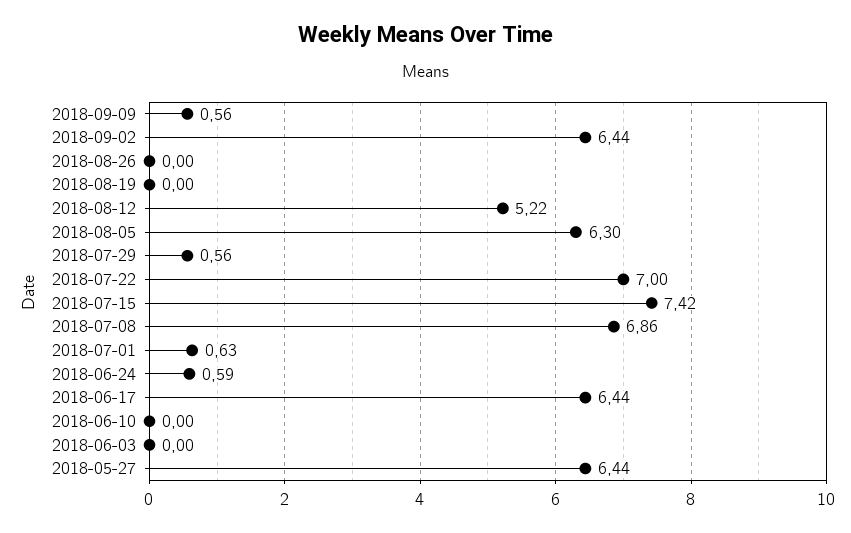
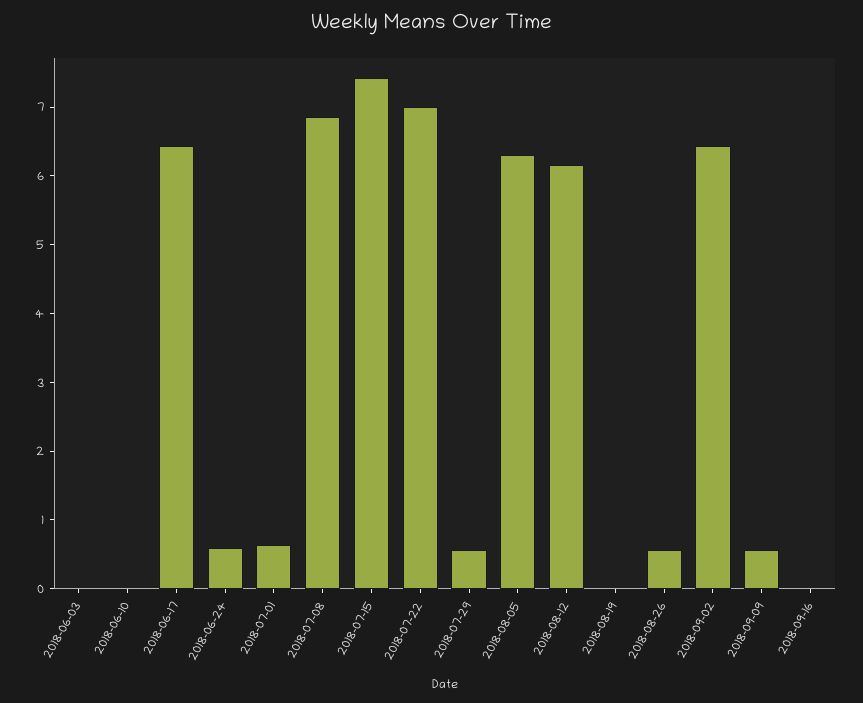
2018-08-26: 0 -> 0.6
2018-08-12: 5.22 -> 6.2
2018-05-27: 6.44 -> none
2018-09-16: none -> 0

